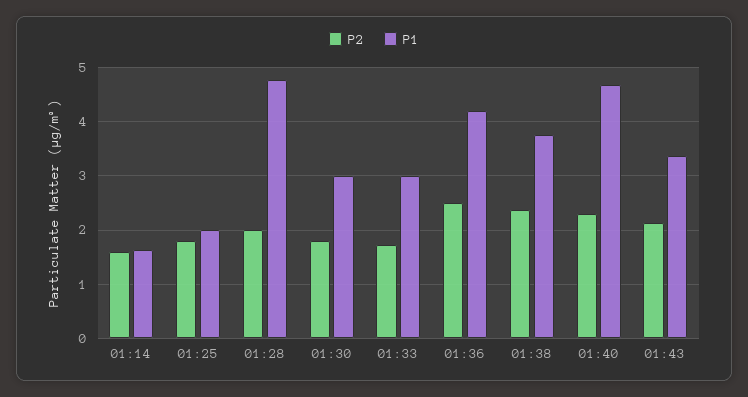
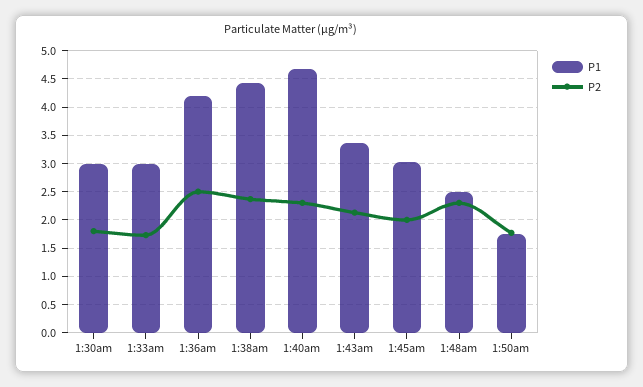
P2, 01:14: 1.6 -> none
P1, 01:14: 1.6 -> none
P2, 01:25: 1.8 -> none
P1, 01:25: 2 -> none
P2, 01:28: 2 -> none
P1, 01:28: 4.8 -> none
P1, 01:38: 3.8 -> 4.5
P1, 1:45am: none -> 3
P2, 1:45am: none -> 2
P1, 1:48am: none -> 2.5
P2, 1:48am: none -> 2.25
P1, 1:50am: none -> 1.75
P2, 1:50am: none -> 1.75

